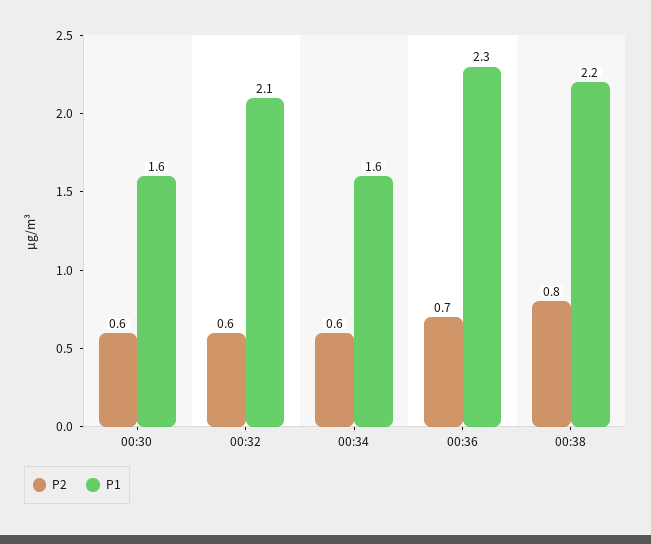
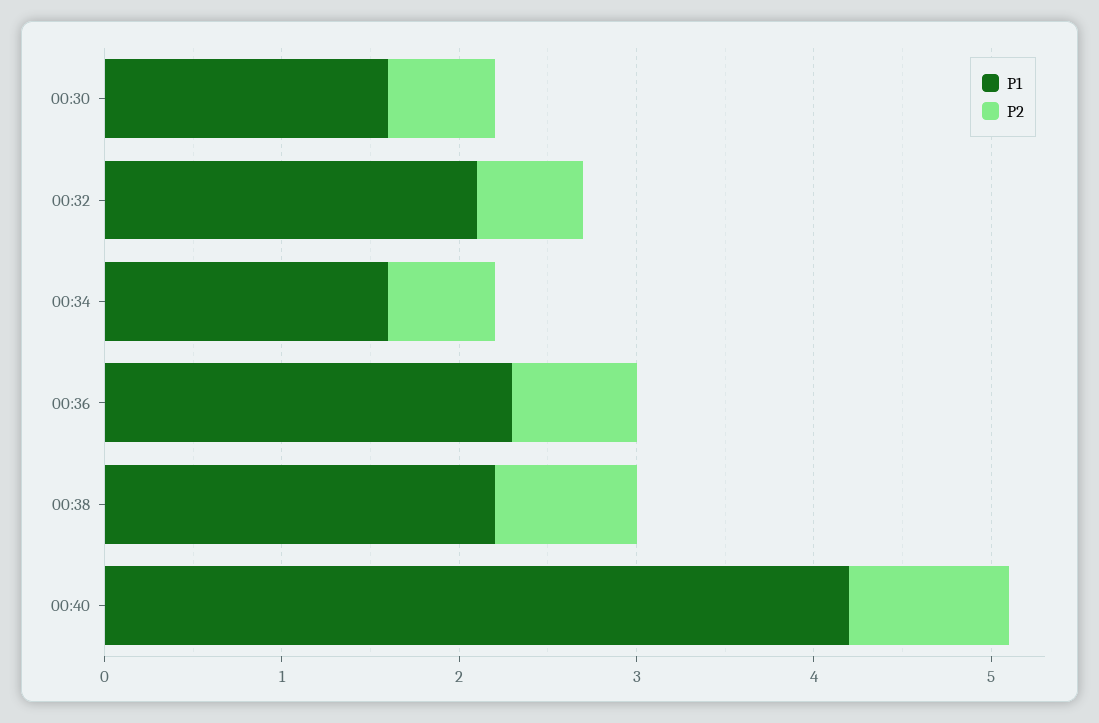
P1, 00:40: none -> 4.2
P2, 00:40: none -> 0.9

